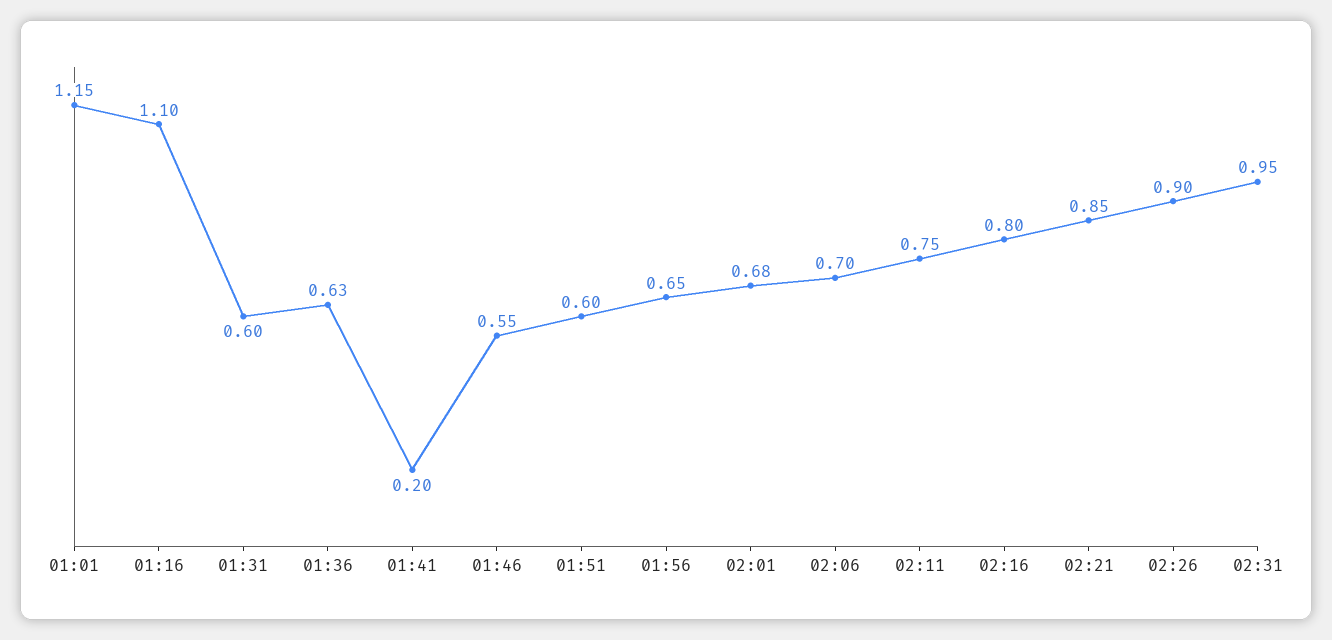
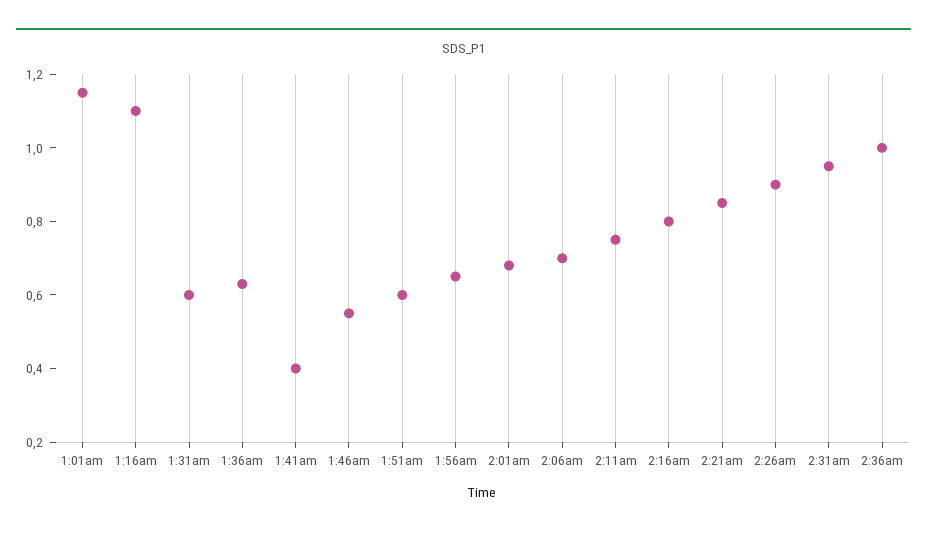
01:41: 0.2 -> 0.4
2:36am: none -> 1

